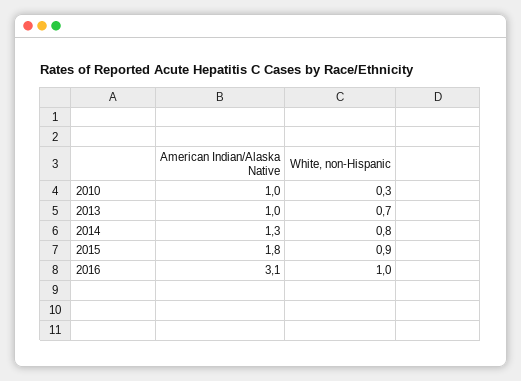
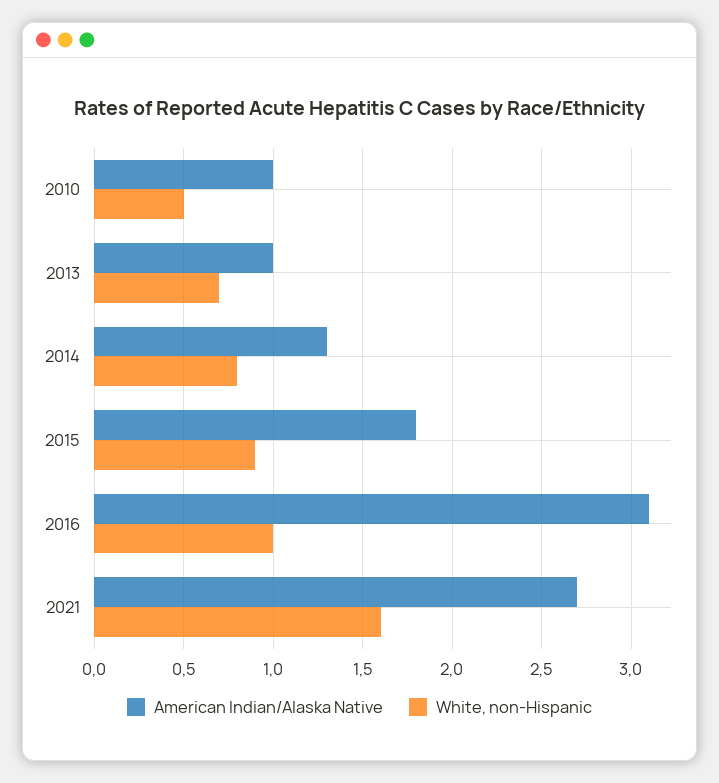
White, non-Hispanic, 2010: 0.3 -> 0.5
American Indian/Alaska Native, 2021: none -> 2.7
White, non-Hispanic, 2021: none -> 1.6

